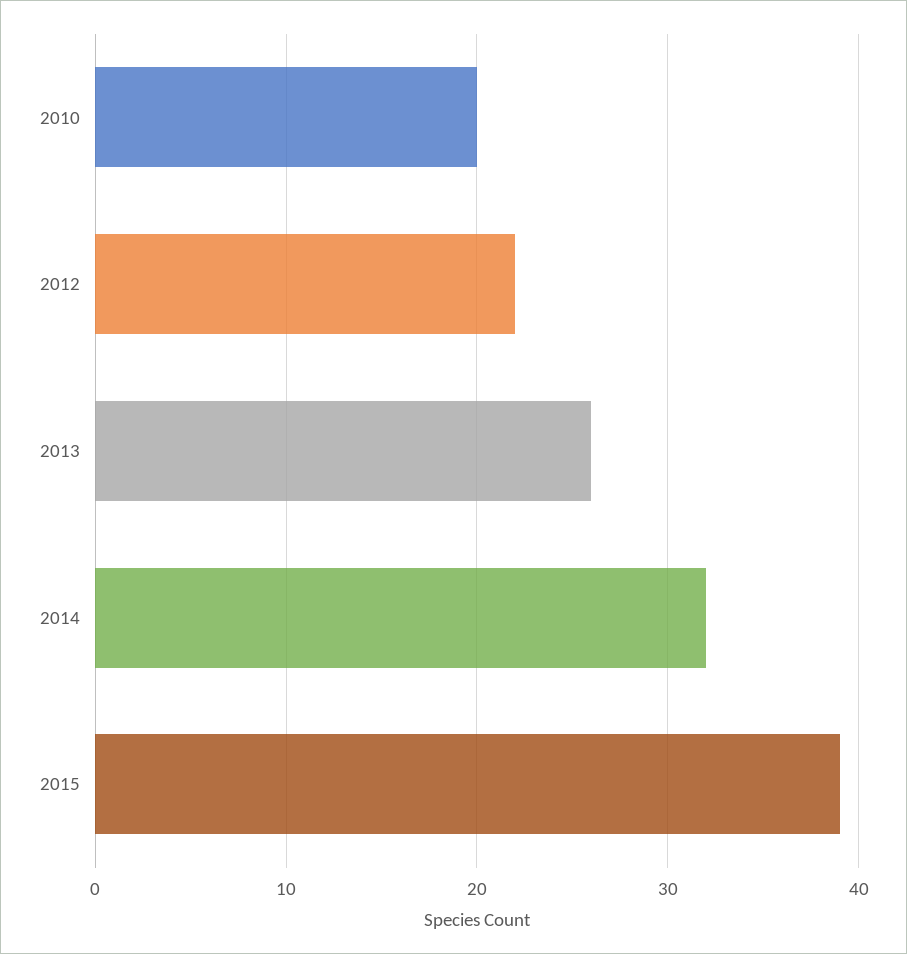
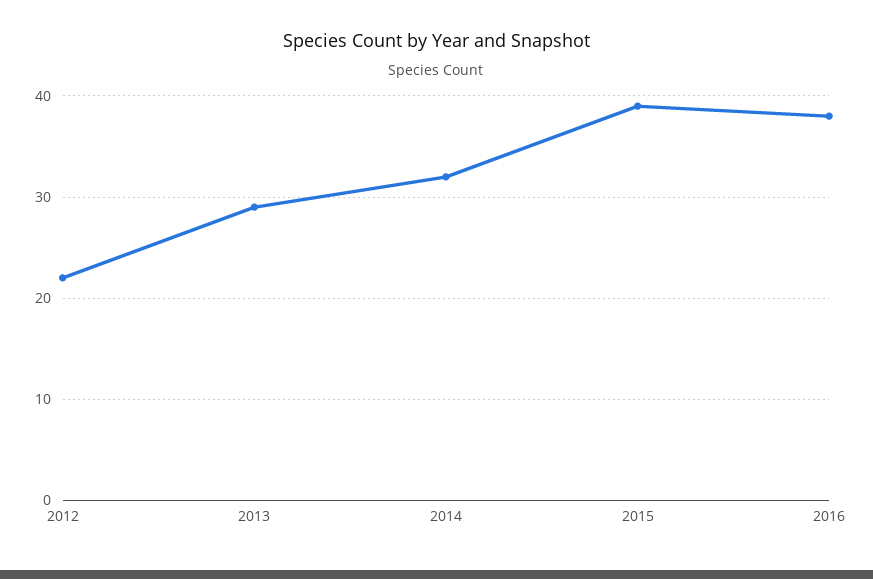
2010: 20 -> none
2013: 26 -> 29
2016: none -> 38

